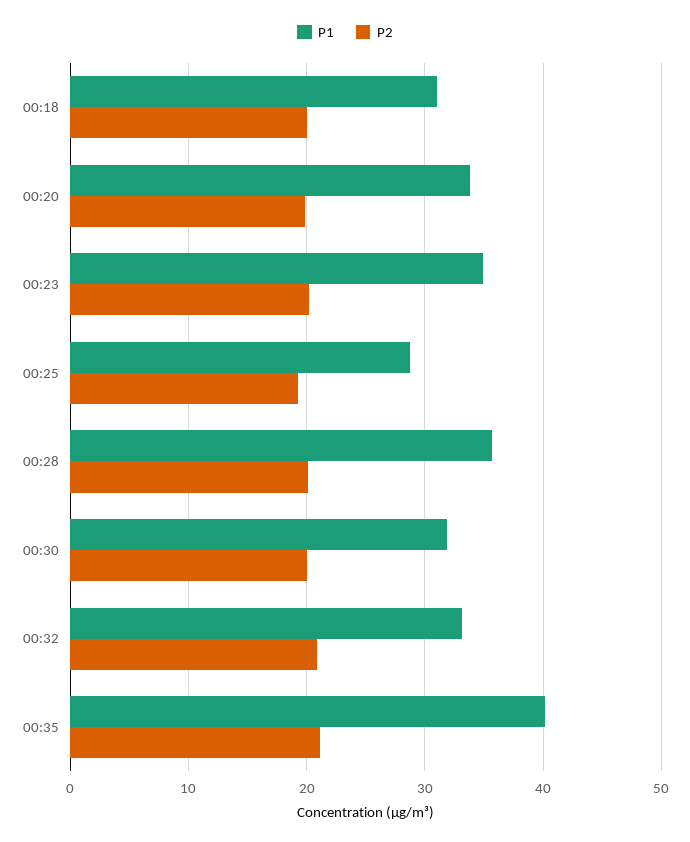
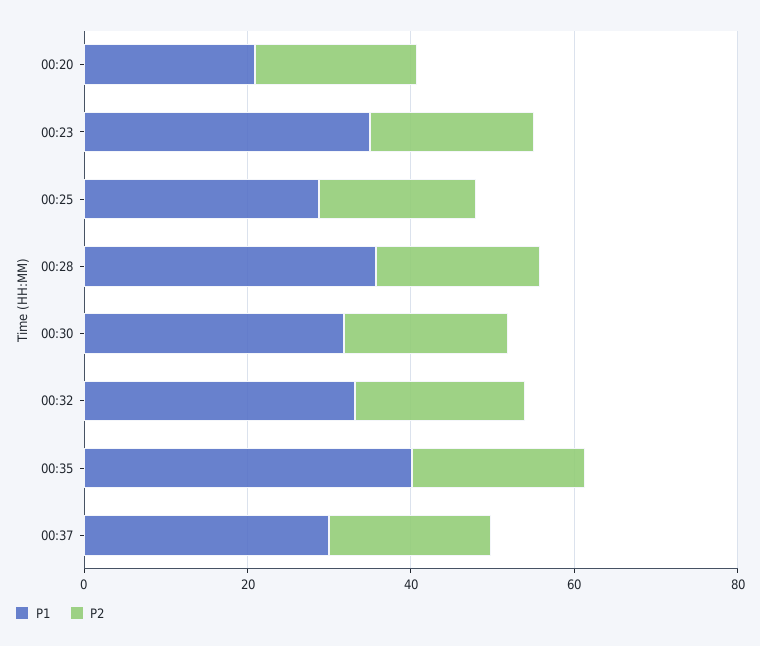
P1, 00:18: 31 -> none
P2, 00:18: 20 -> none
P1, 00:20: 34 -> 20
P1, 00:37: none -> 30
P2, 00:37: none -> 20

